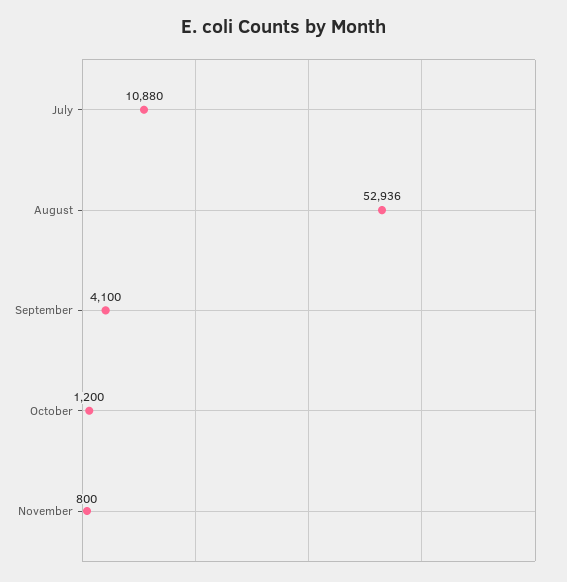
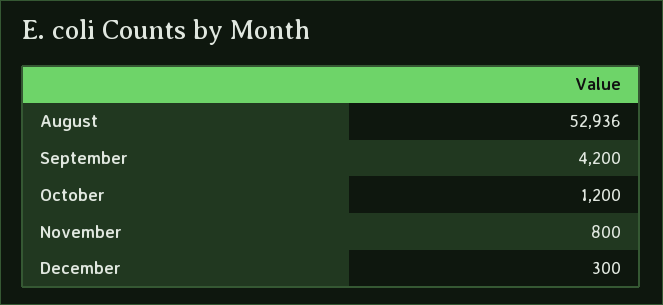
July: 10880 -> none
September: 4100 -> 4200
December: none -> 300

